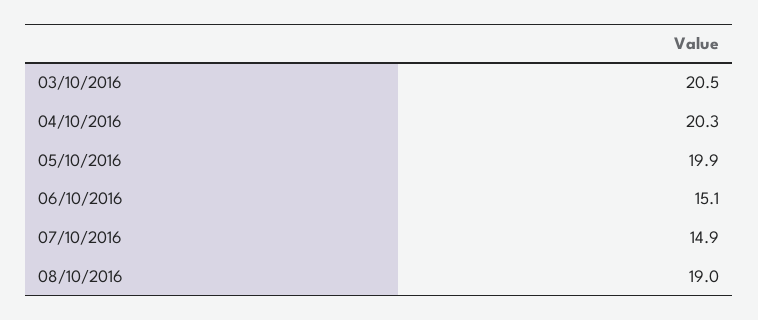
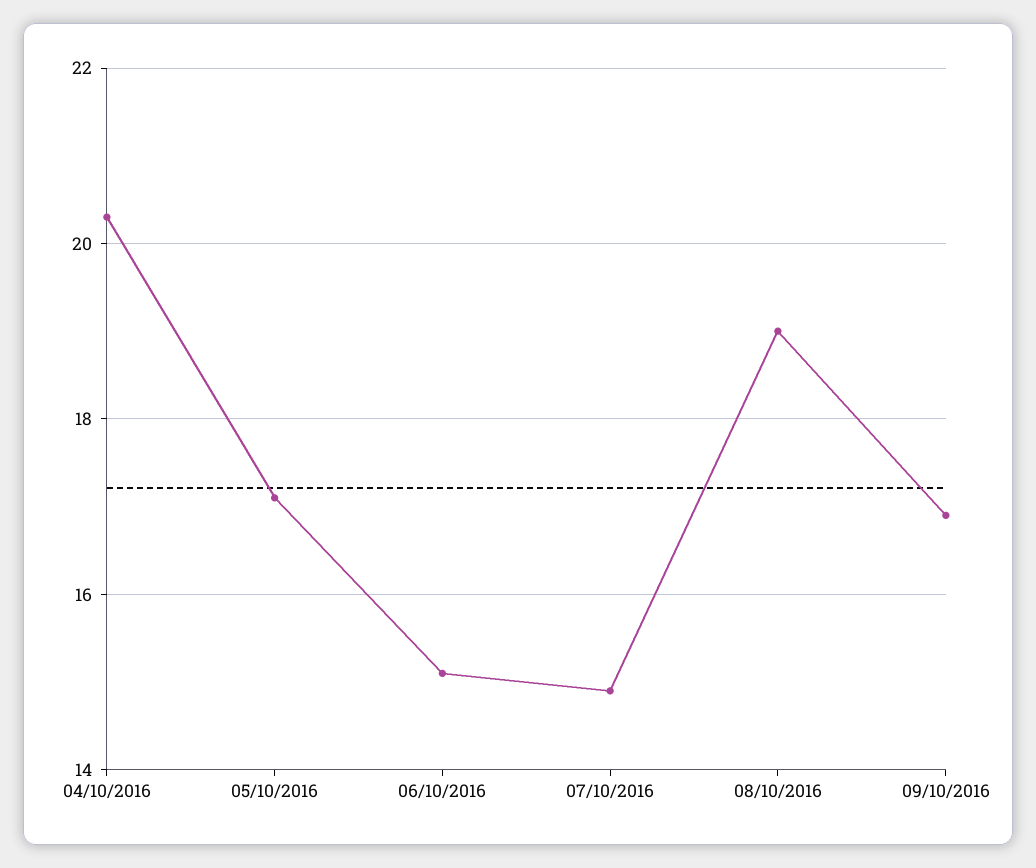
03/10/2016: 20.5 -> none
05/10/2016: 19.9 -> 17
09/10/2016: none -> 17

